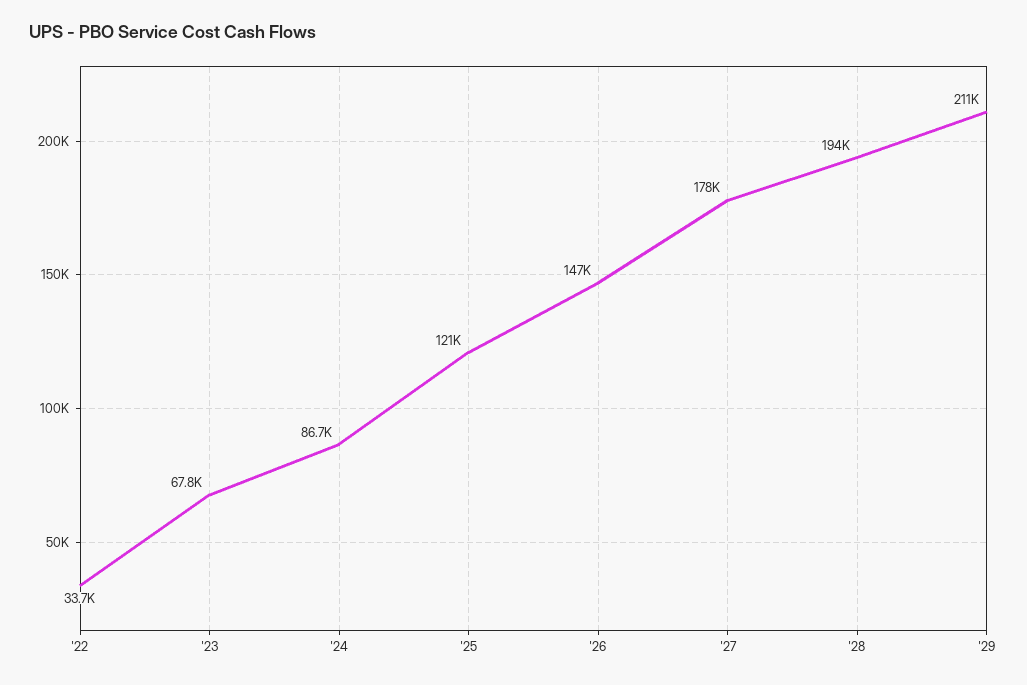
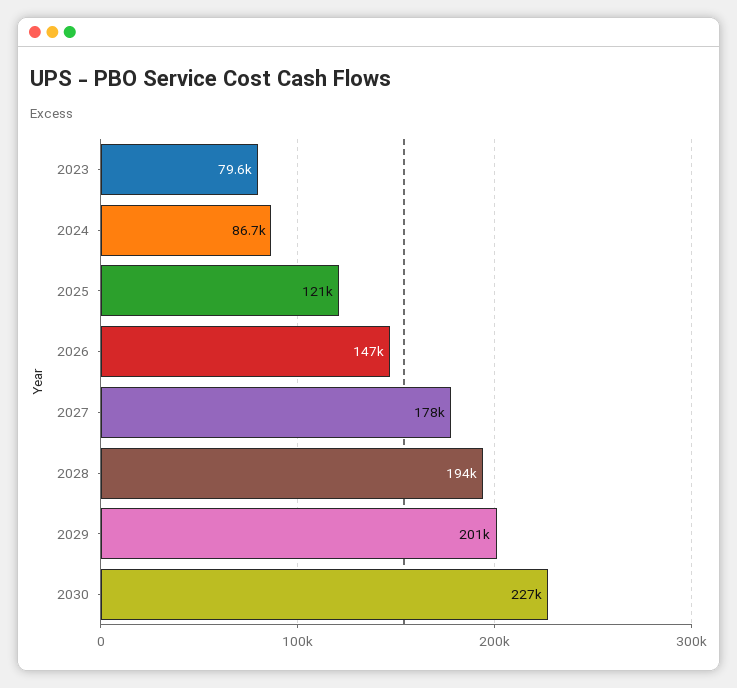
'22: 33700 -> none
'23: 67800 -> 79600
'29: 211000 -> 201000
2030: none -> 227000

